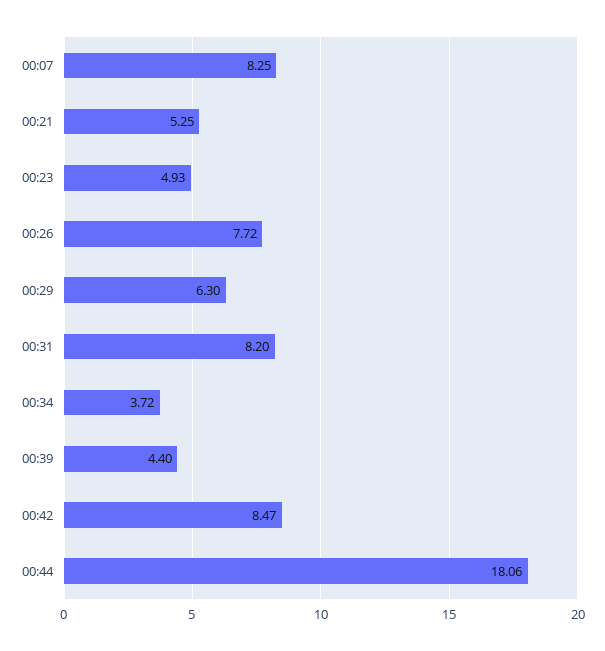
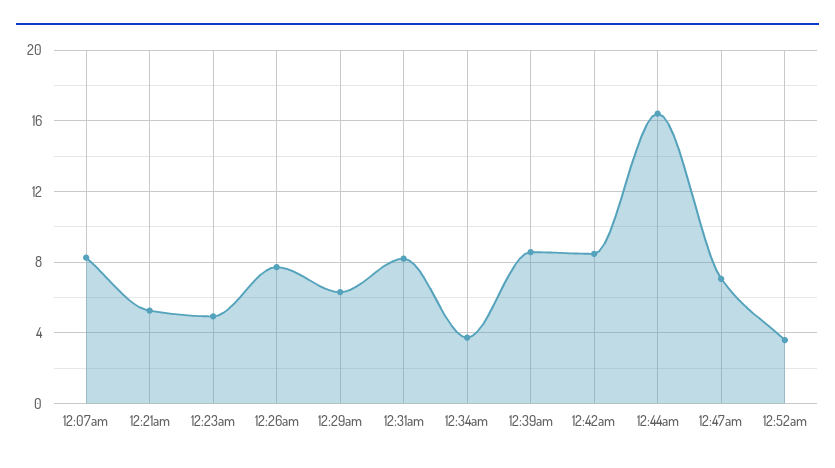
00:39: 4.4 -> 8.5
00:44: 18.06 -> 16.5
12:47am: none -> 7
12:52am: none -> 3.5

